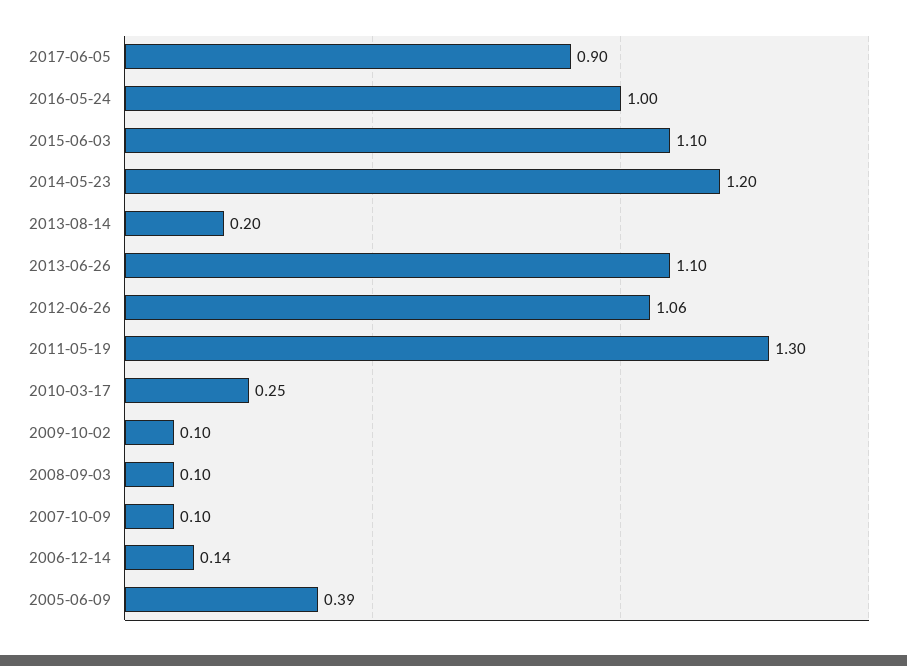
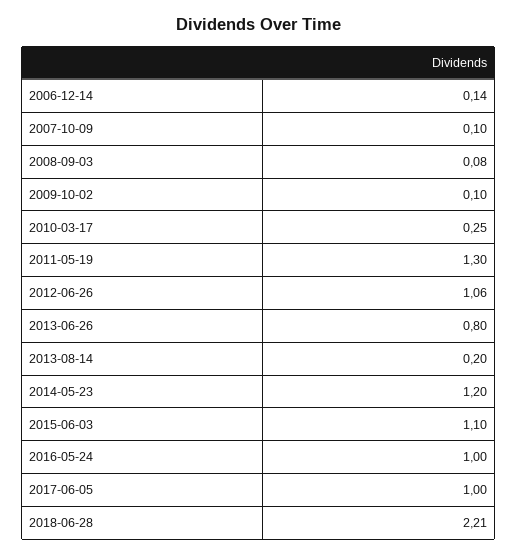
2017-06-05: 0.9 -> 1
2013-06-26: 1.1 -> 0.8
2008-09-03: 0.1 -> 0.08
2005-06-09: 0.39 -> none
2018-06-28: none -> 2.21

